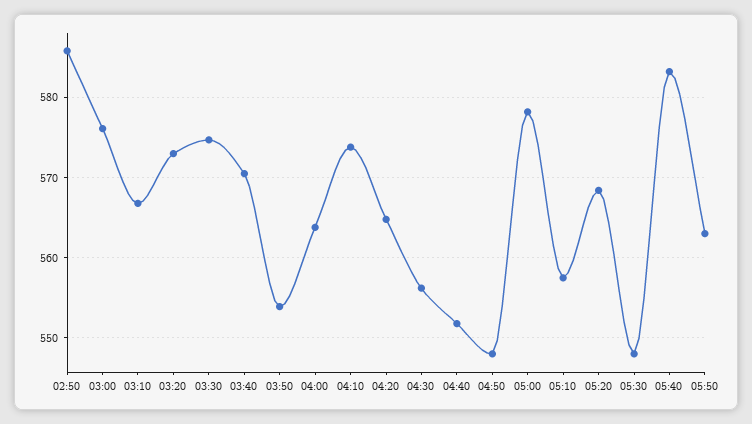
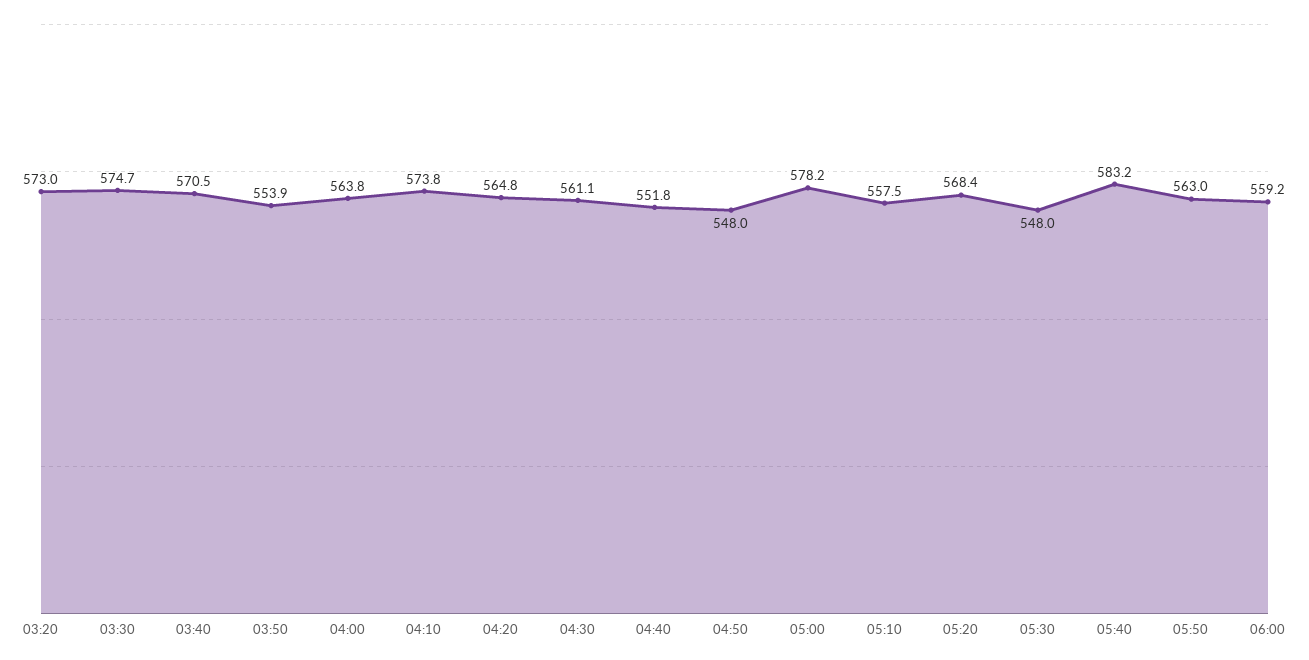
02:50: 586 -> none
03:00: 576 -> none
03:10: 567 -> none
04:30: 556 -> 561.1
06:00: none -> 559.2

